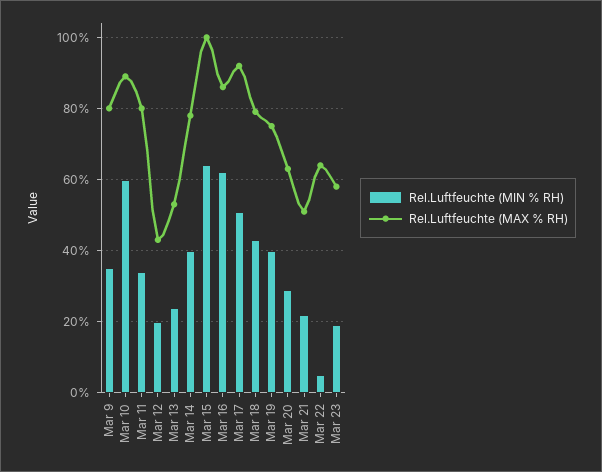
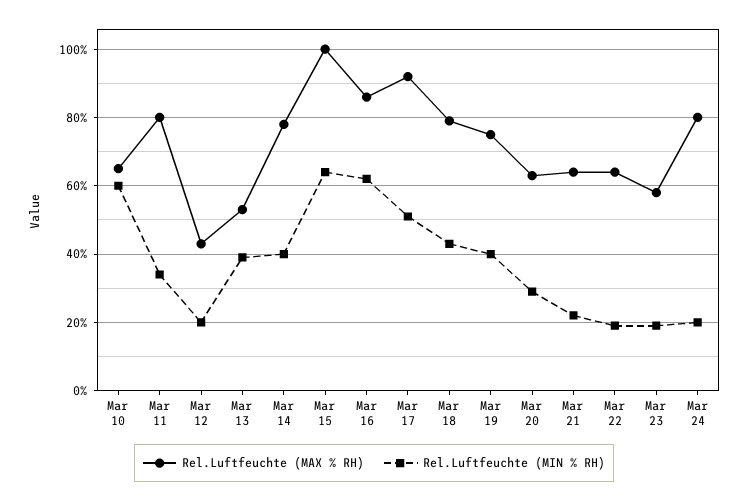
Rel.Luftfeuchte (MIN % RH), Mar 9: 35 -> none
Rel.Luftfeuchte (MAX % RH), Mar 9: 80 -> none
Rel.Luftfeuchte (MAX % RH), Mar 10: 90 -> 65
Rel.Luftfeuchte (MIN % RH), Mar 13: 25 -> 40
Rel.Luftfeuchte (MAX % RH), Mar 21: 50 -> 65
Rel.Luftfeuchte (MIN % RH), Mar 22: 5 -> 20
Rel.Luftfeuchte (MAX % RH), Mar 24: none -> 80
Rel.Luftfeuchte (MIN % RH), Mar 24: none -> 20

